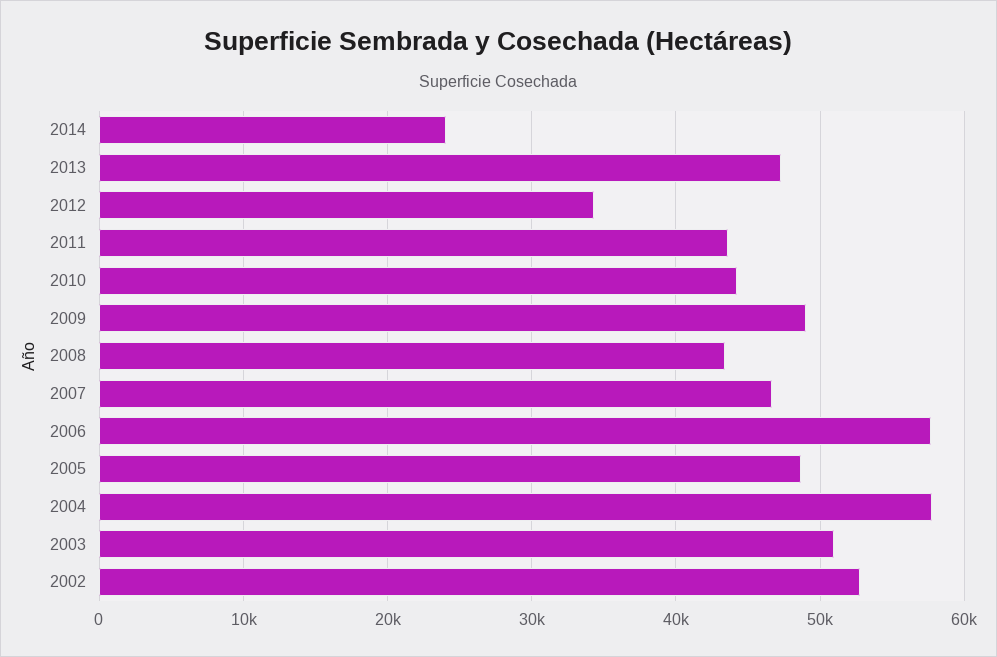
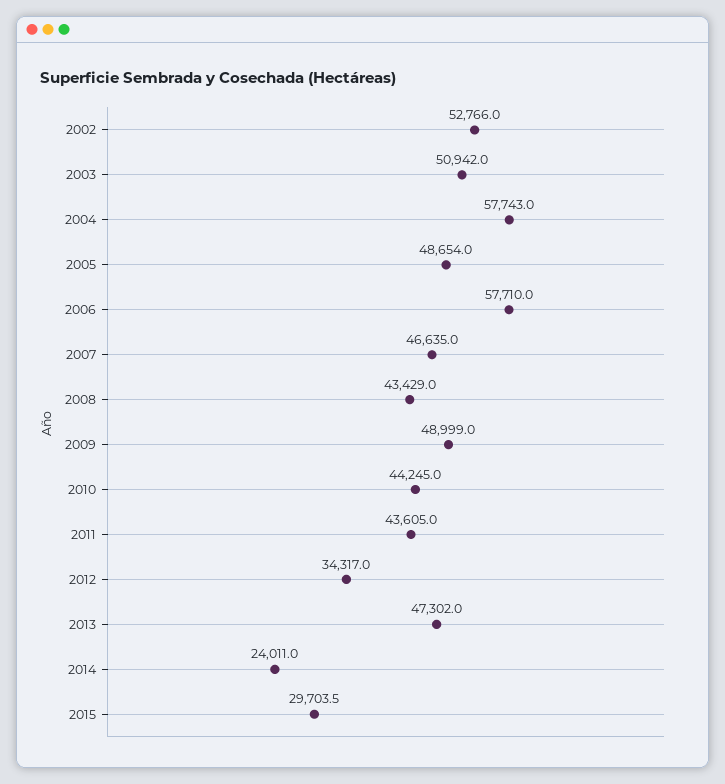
2015: none -> 29703.5

